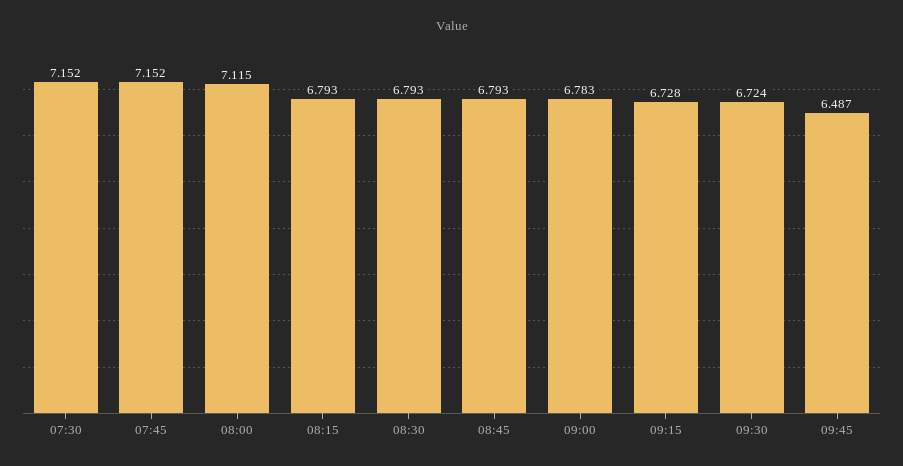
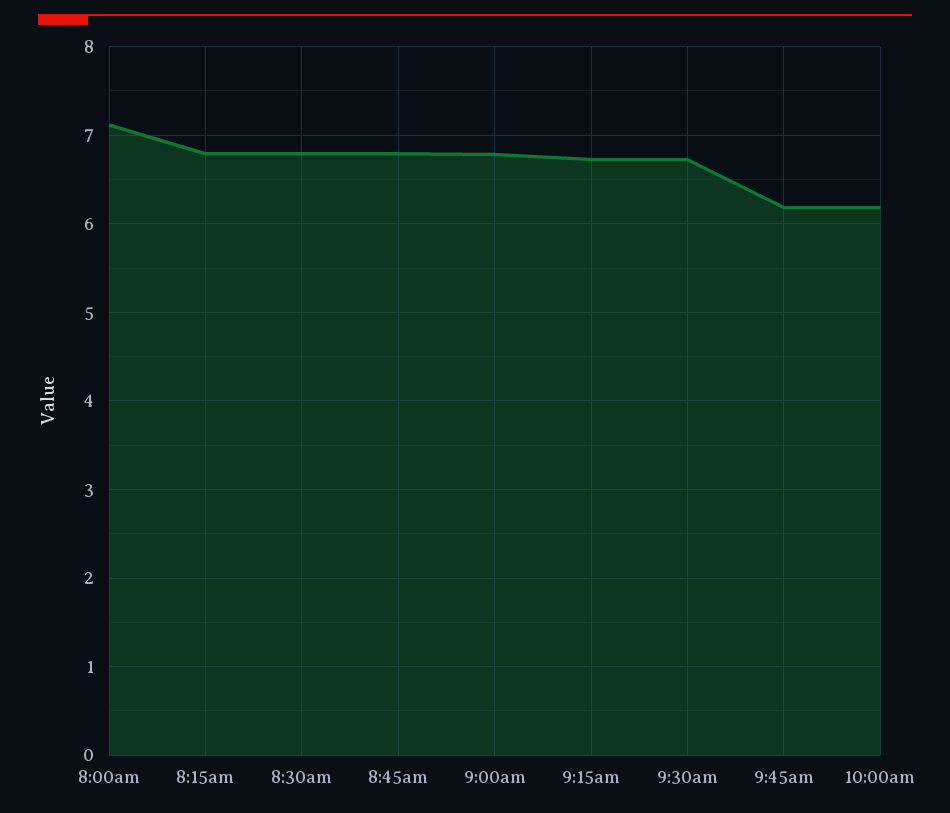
07:30: 7.152 -> none
07:45: 7.152 -> none
09:45: 6.487 -> 6.2
10:00am: none -> 6.2

